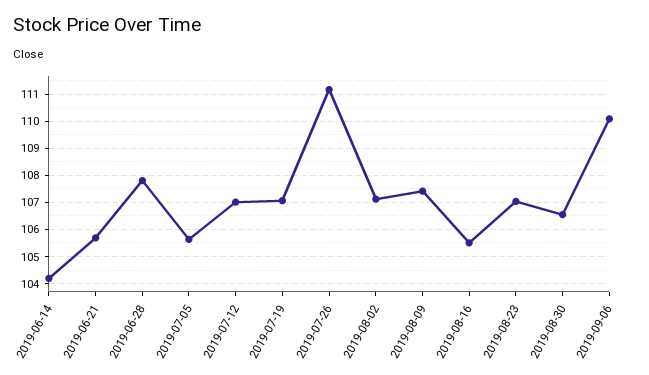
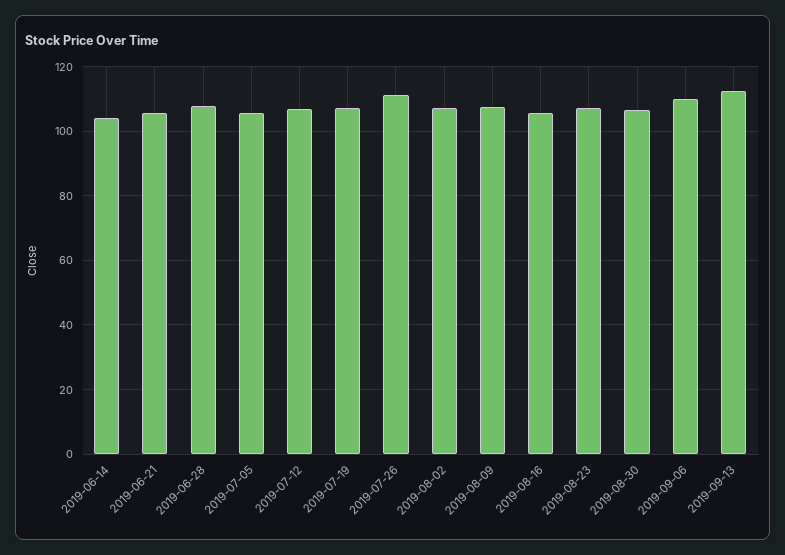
2019-09-13: none -> 112

